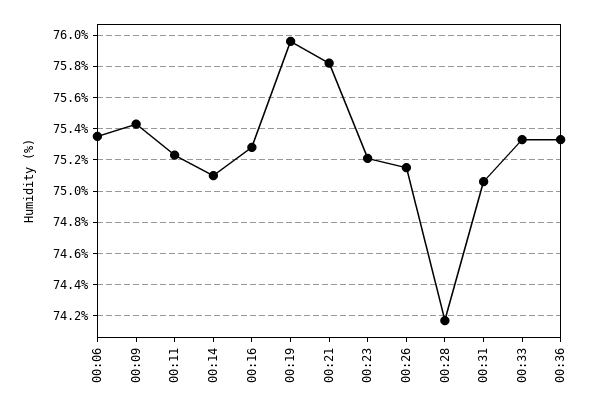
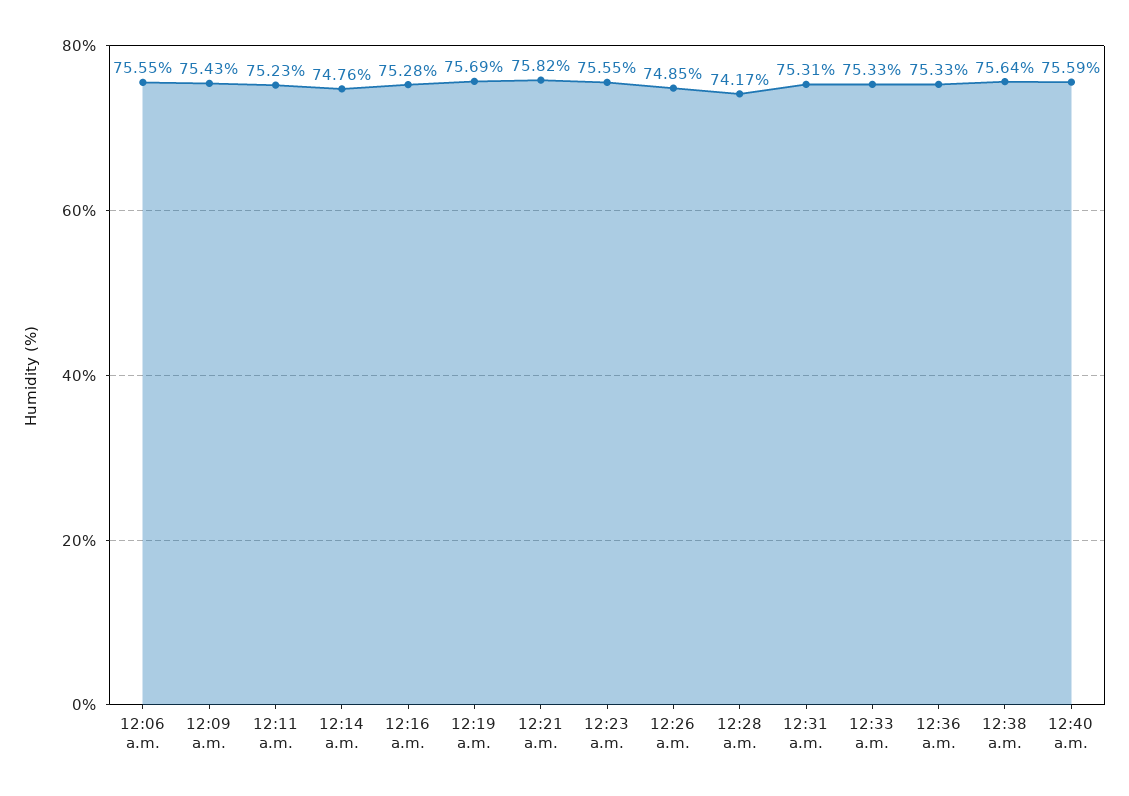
00:06: 75.35 -> 75.55
00:14: 75.1 -> 74.76
00:19: 75.95 -> 75.69
00:23: 75.2 -> 75.55
00:26: 75.15 -> 74.85
00:31: 75.05 -> 75.31
12:38 a.m.: none -> 75.64
12:40 a.m.: none -> 75.59

